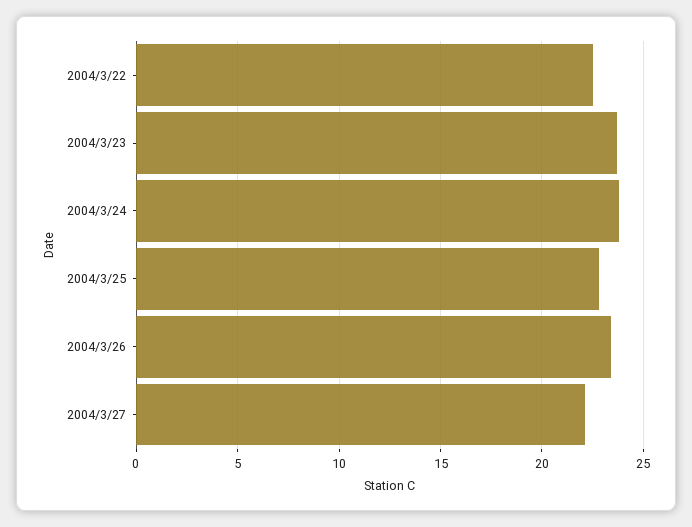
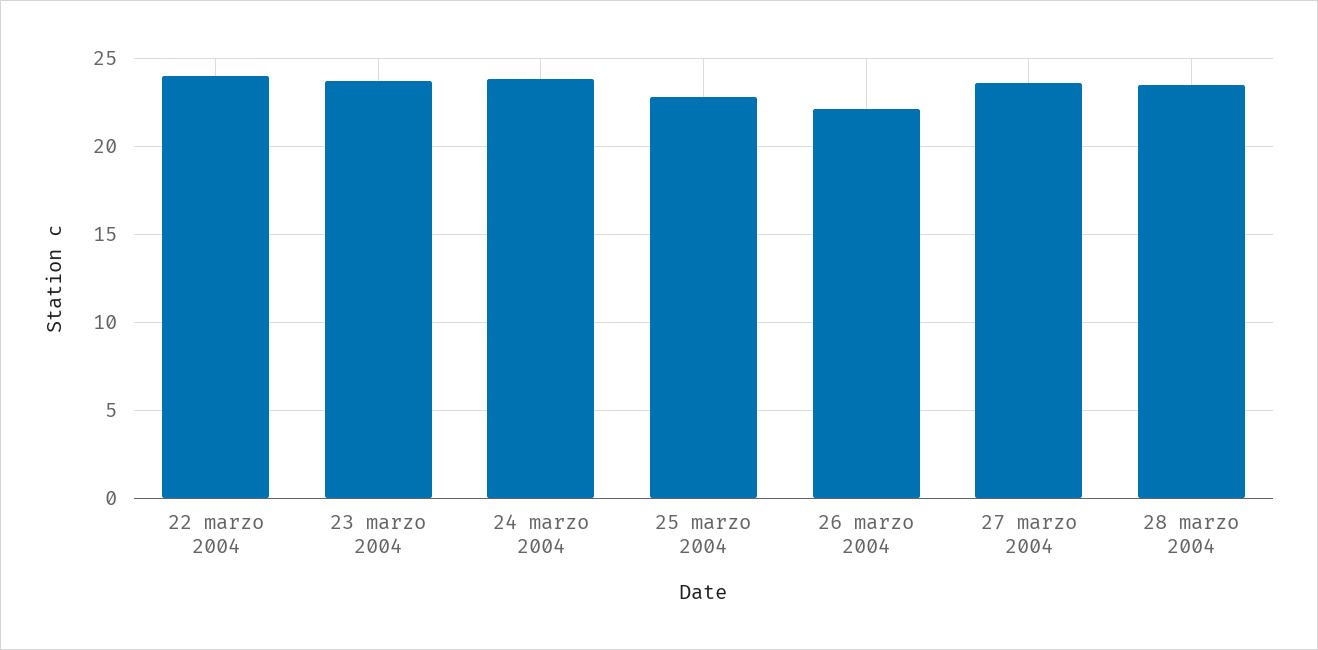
2004/3/22: 22.5 -> 24
2004/3/26: 23.5 -> 22
2004/3/27: 22 -> 23.5
28 marzo 2004: none -> 23.5

